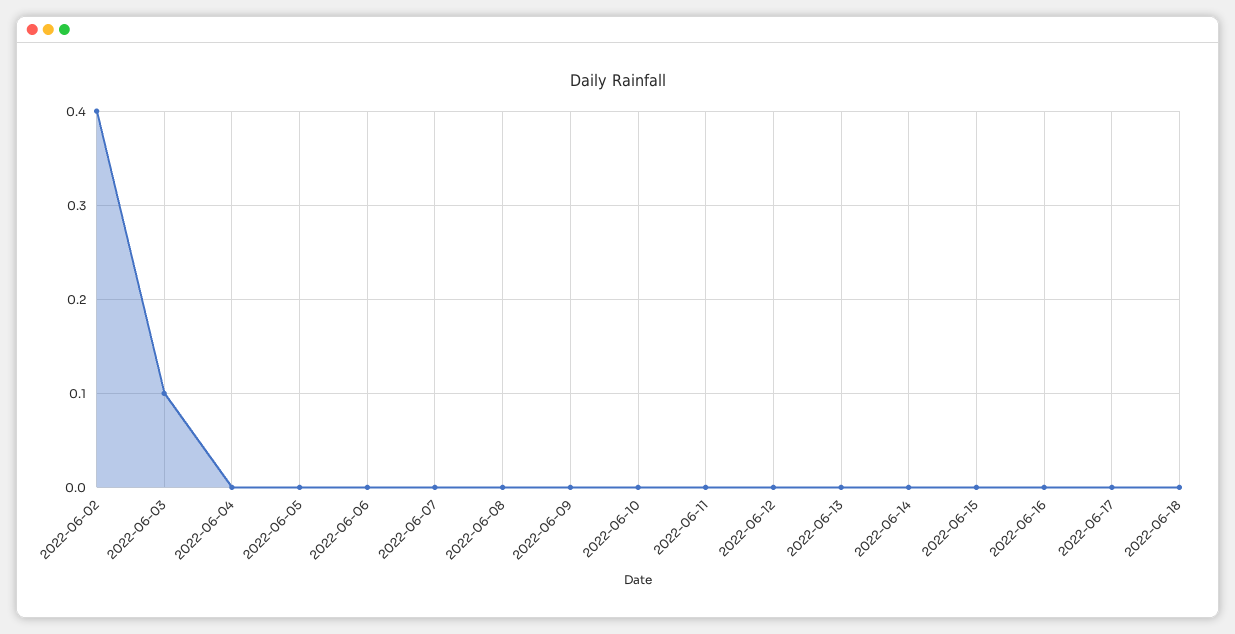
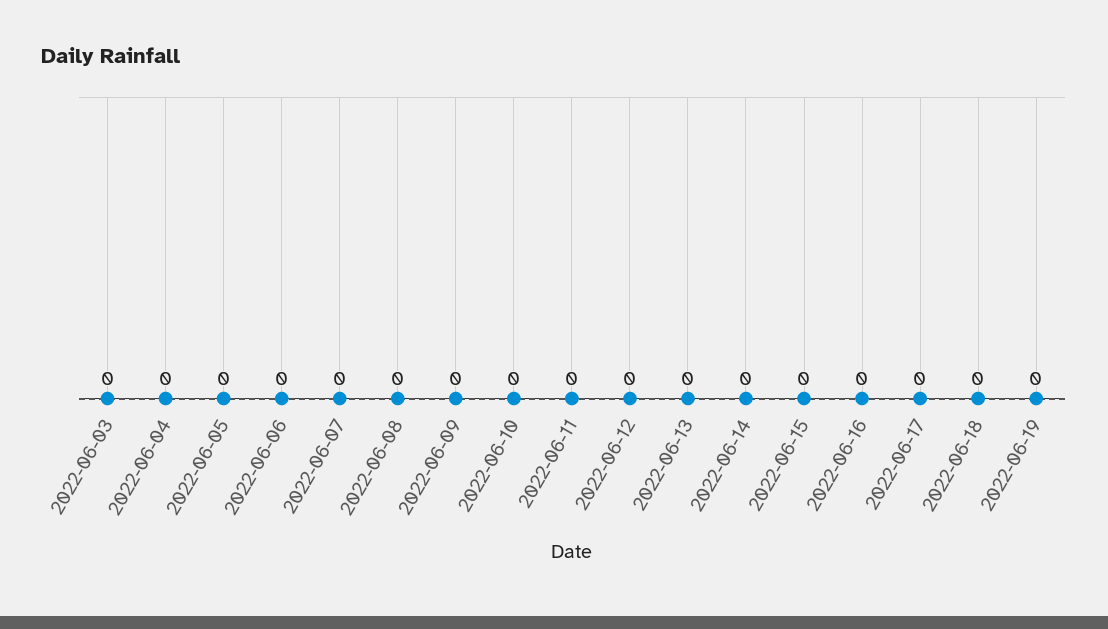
2022-06-02: 0.4 -> none
2022-06-03: 0.1 -> 0
2022-06-19: none -> 0

